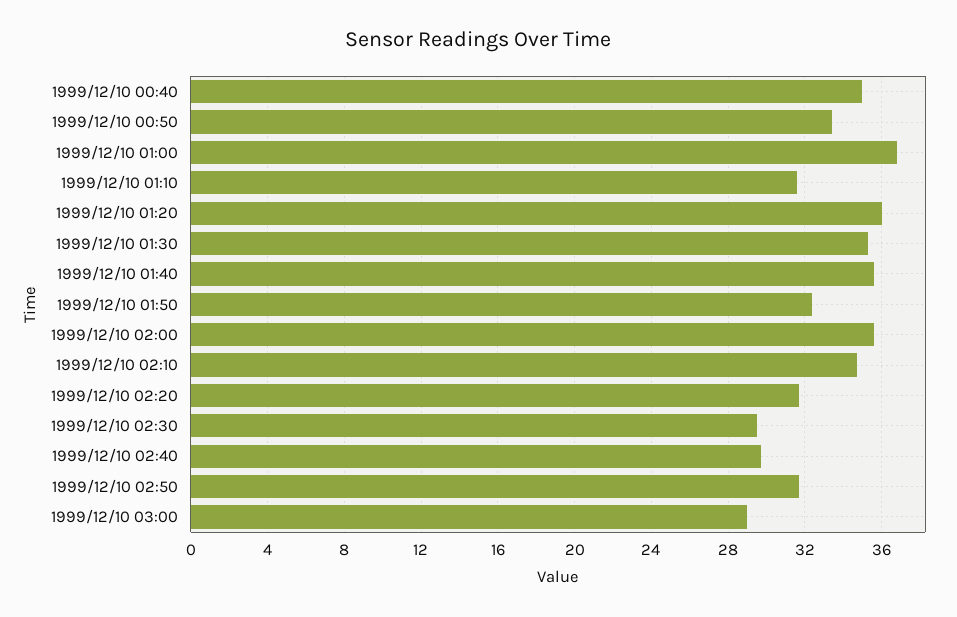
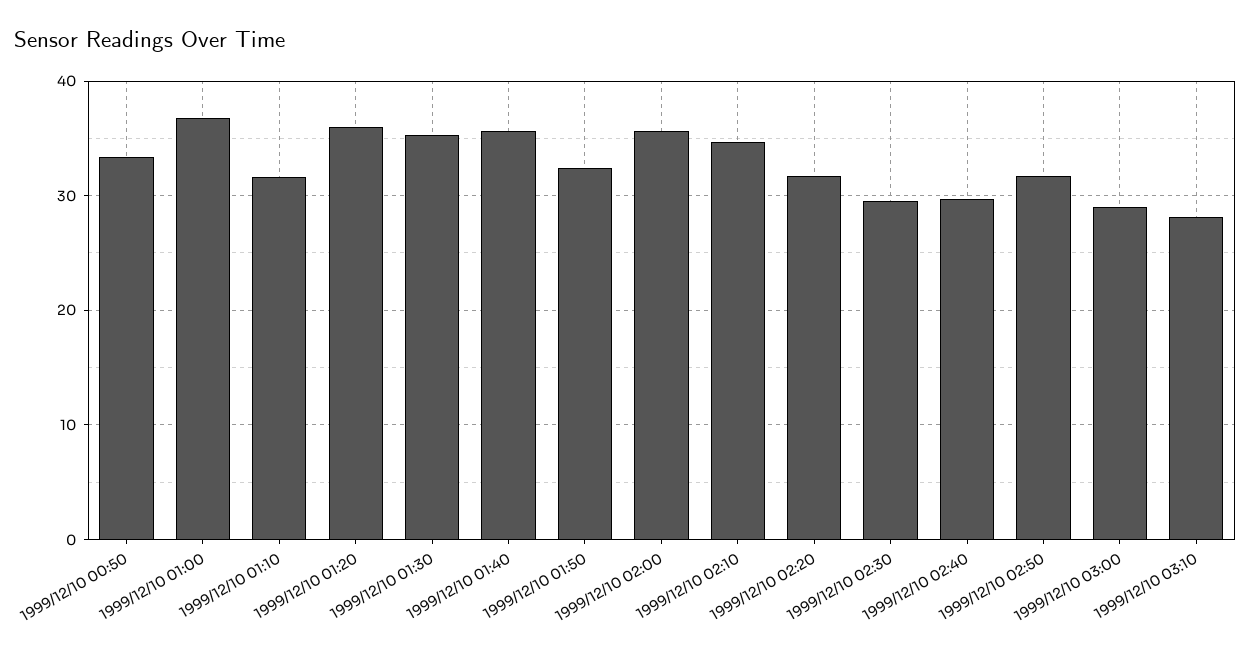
1999/12/10 00:40: 35 -> none
1999/12/10 03:10: none -> 28

